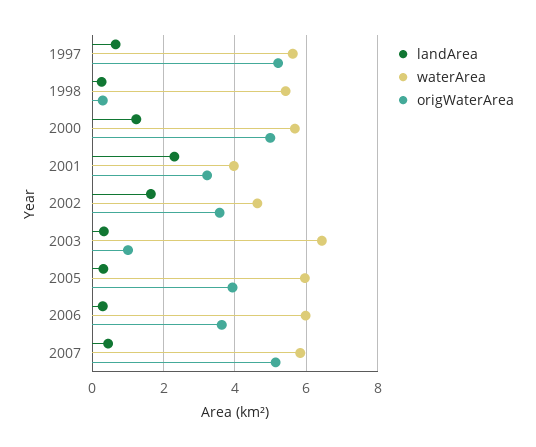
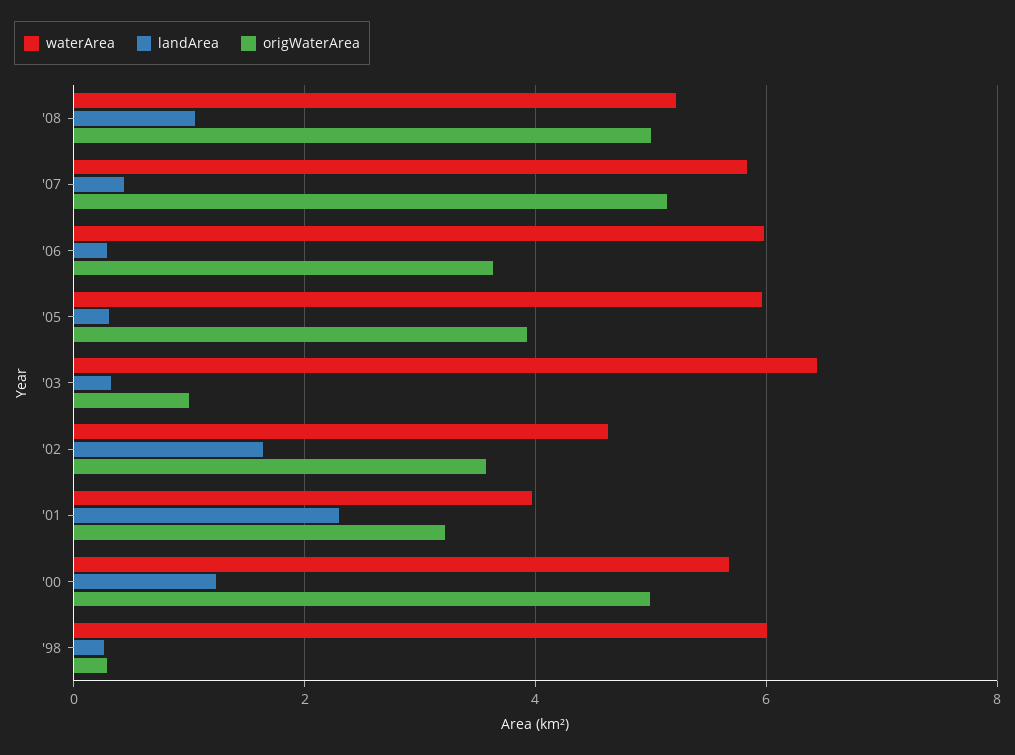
landArea, 1997: 0.6 -> none
waterArea, 1997: 5.6 -> none
origWaterArea, 1997: 5.2 -> none
waterArea, 1998: 5.4 -> 6
waterArea, '08: none -> 5.2
landArea, '08: none -> 1
origWaterArea, '08: none -> 5

